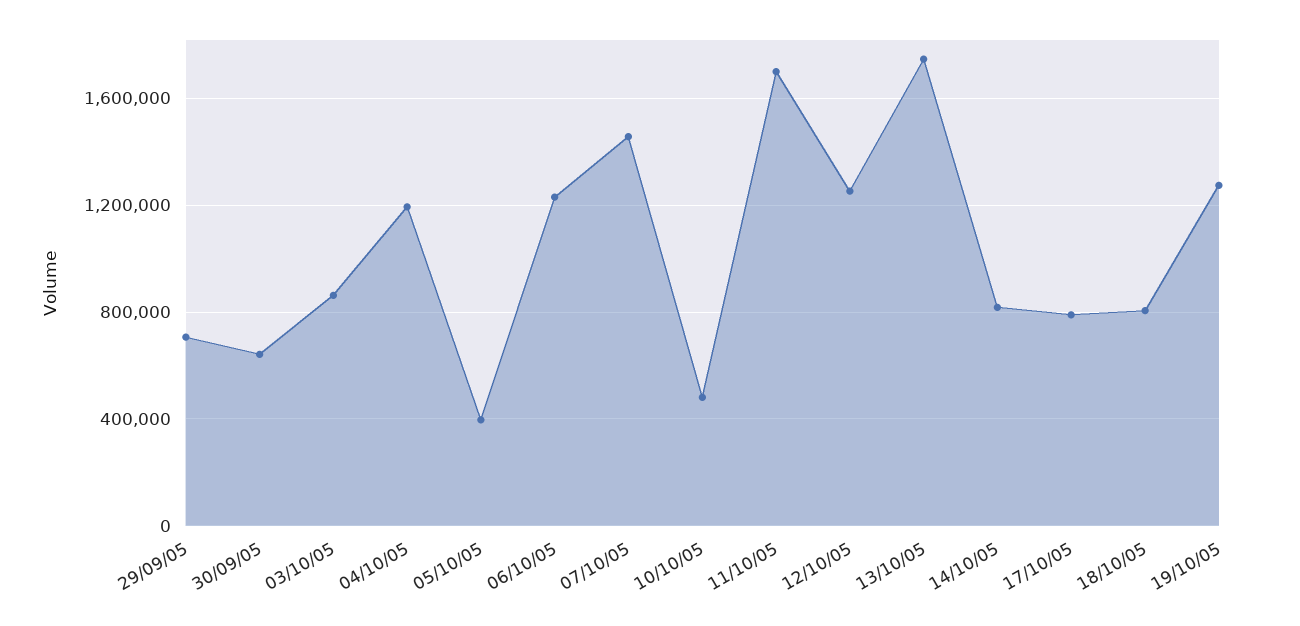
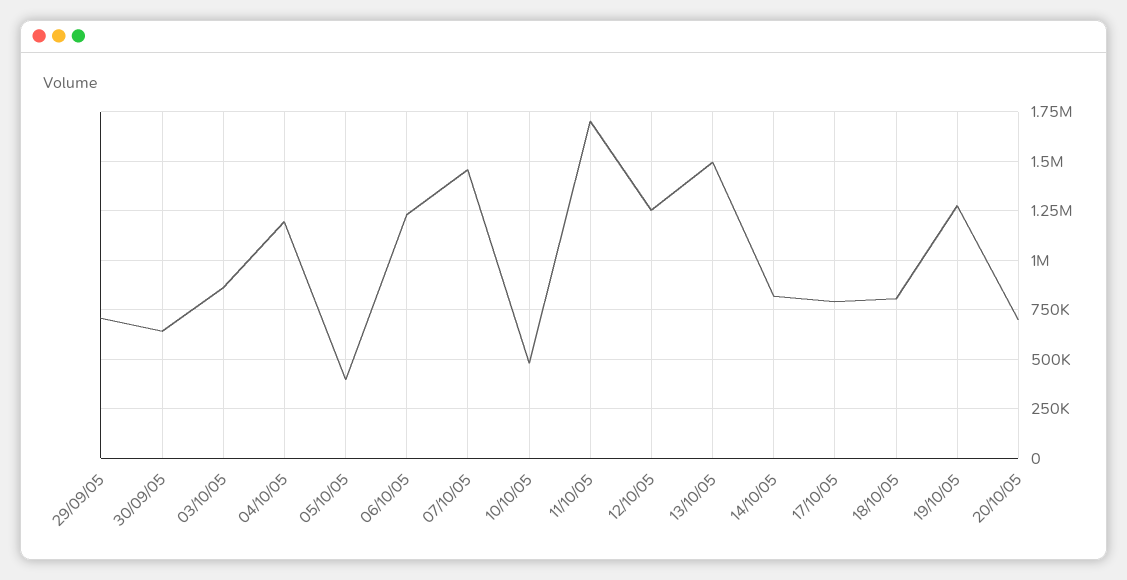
13/10/05: 1750000 -> 1500000
20/10/05: none -> 700000

